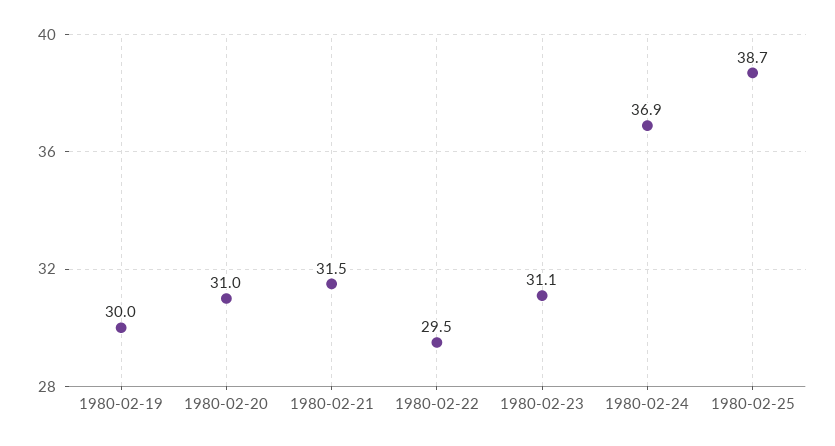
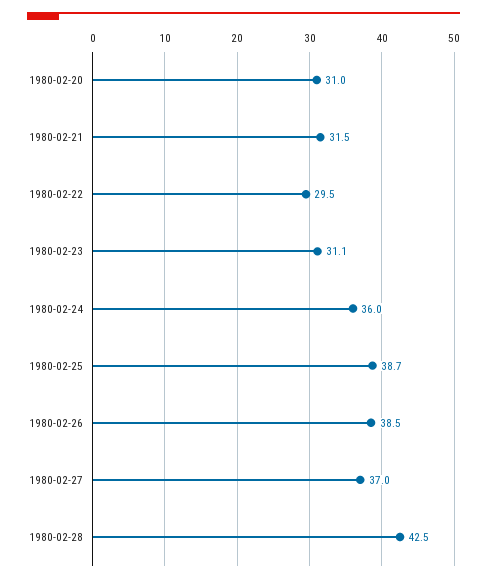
1980-02-19: 30 -> none
1980-02-24: 36.9 -> 36
1980-02-26: none -> 38.5
1980-02-27: none -> 37
1980-02-28: none -> 42.5

